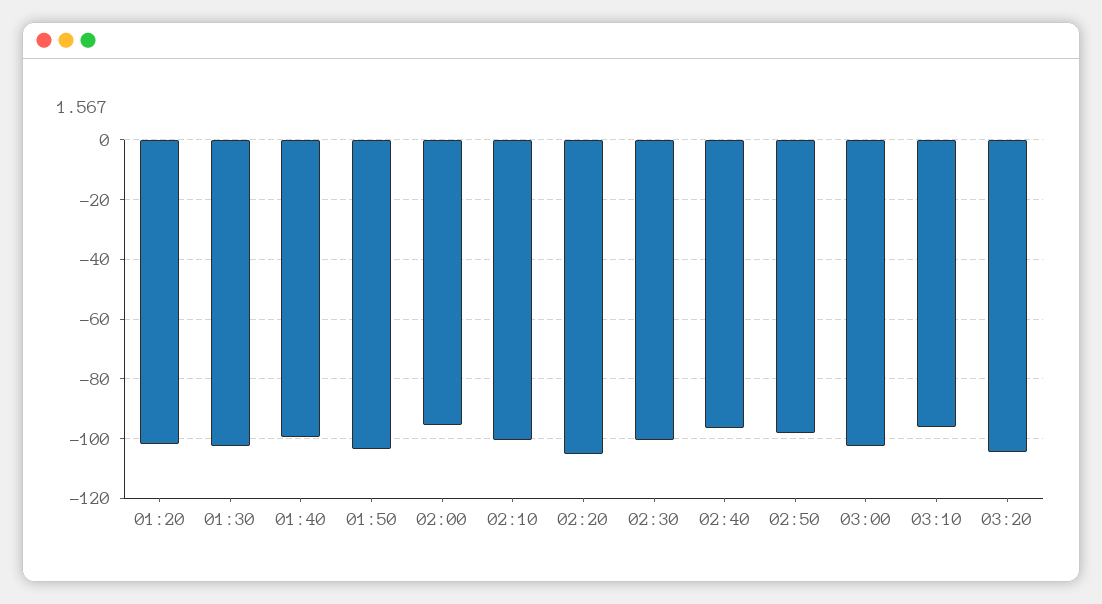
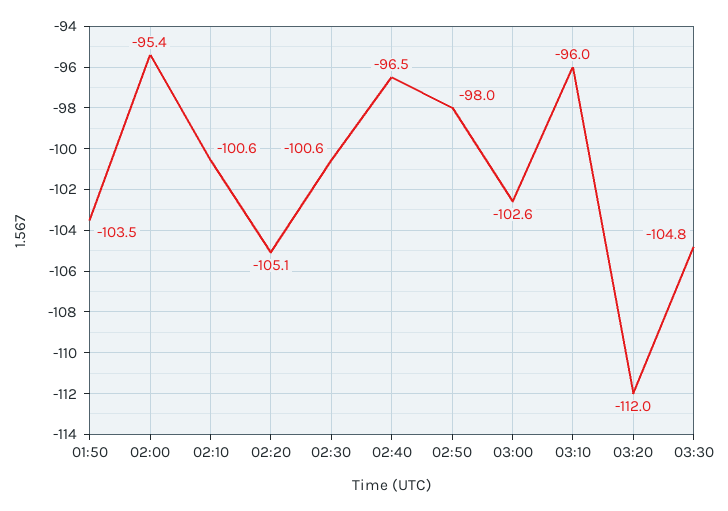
01:20: -102.5 -> none
01:30: -102.5 -> none
01:40: -100 -> none
03:20: -105 -> -112
03:30: none -> -104.8

